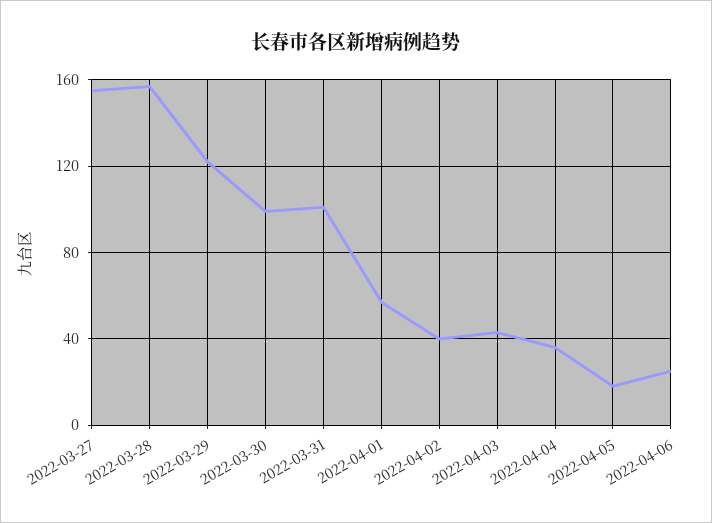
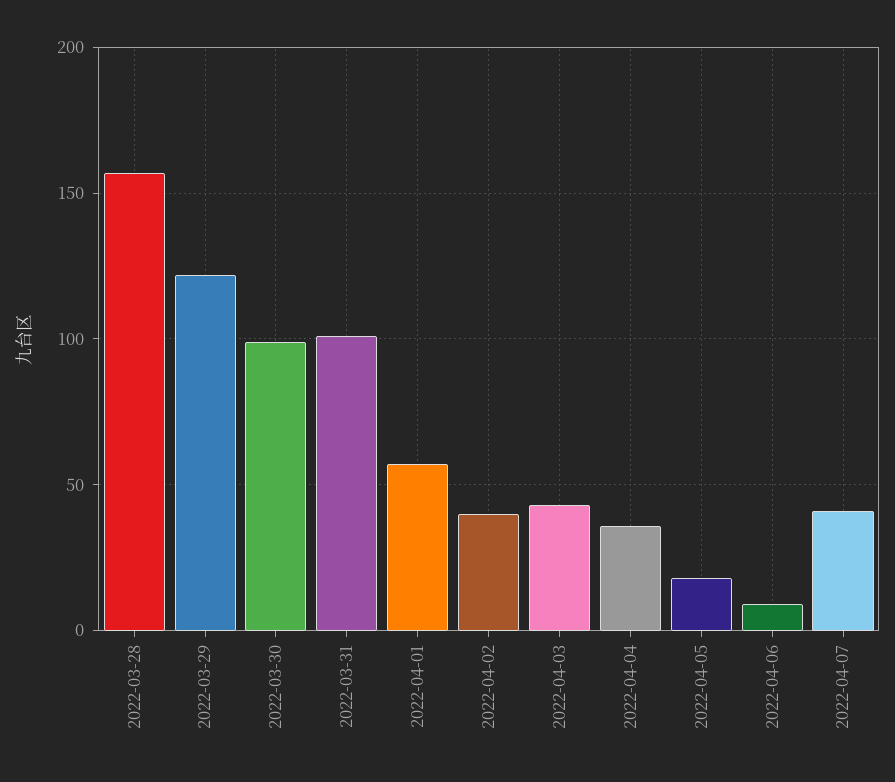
2022-03-27: 155 -> none
2022-04-06: 25 -> 10
2022-04-07: none -> 40

